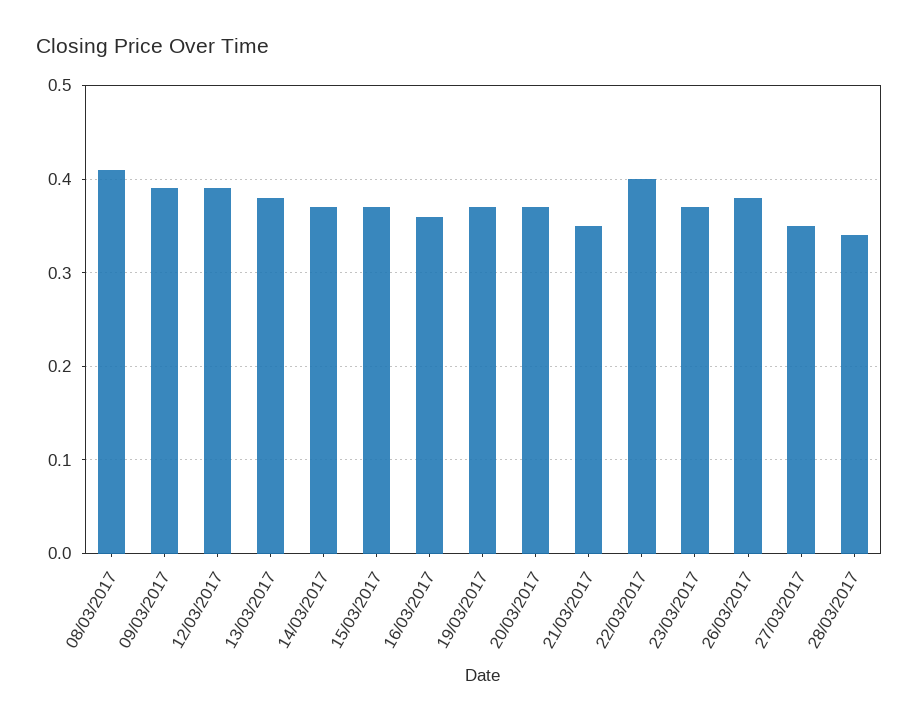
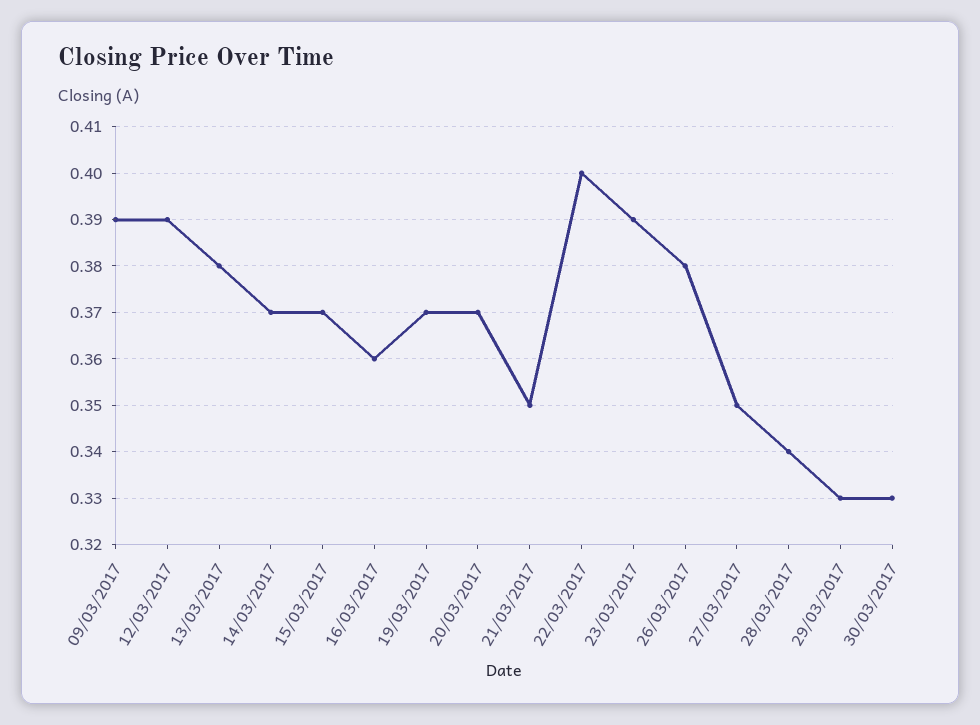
08/03/2017: 0.41 -> none
23/03/2017: 0.37 -> 0.39
29/03/2017: none -> 0.33
30/03/2017: none -> 0.33

